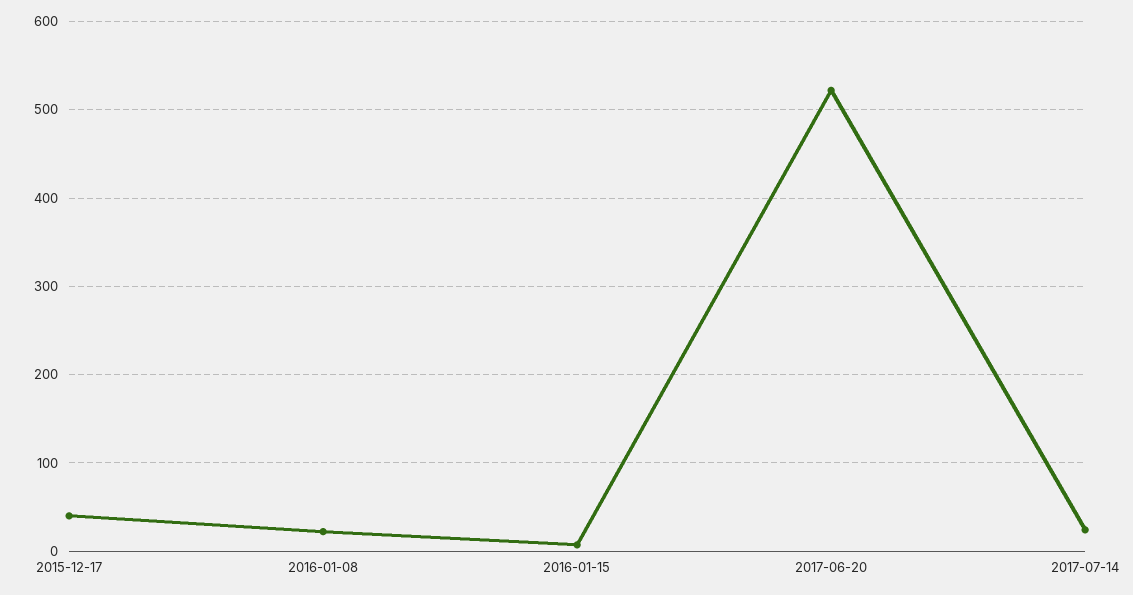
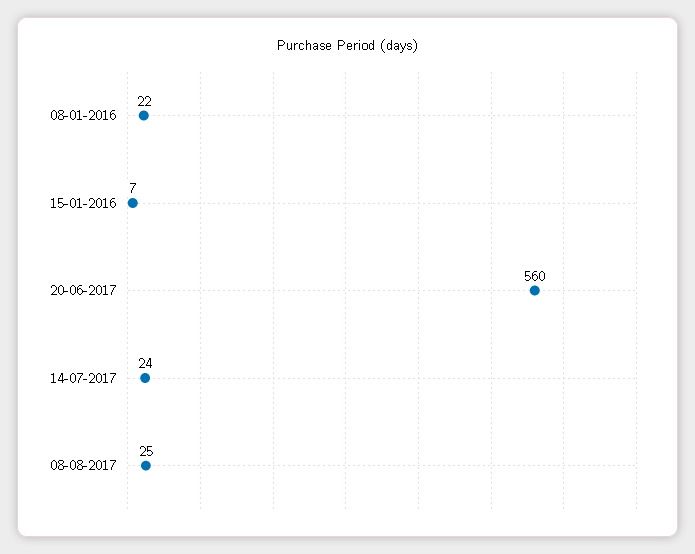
2015-12-17: 40 -> none
2017-06-20: 520 -> 560
08-08-2017: none -> 25

